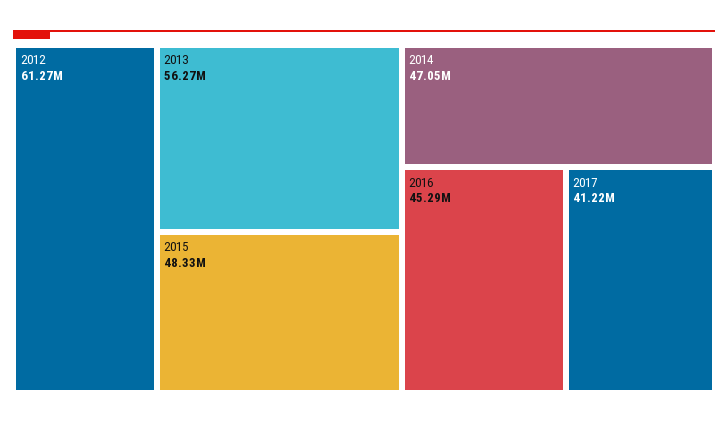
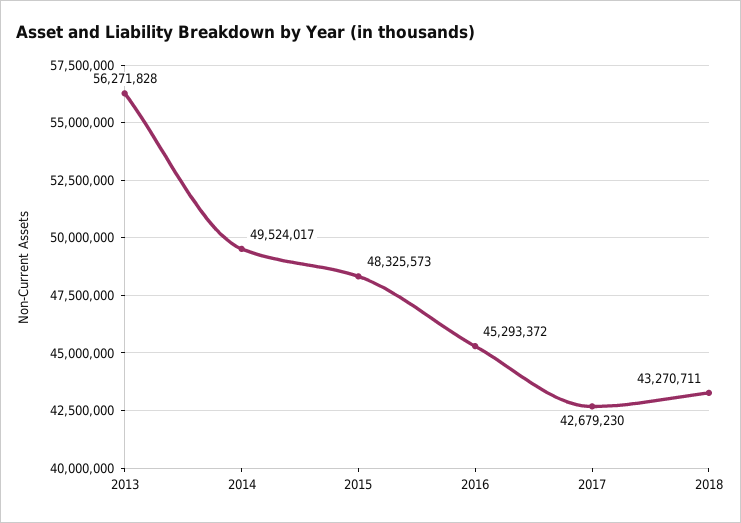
2012: 61270000 -> none
2014: 47050000 -> 49524017
2017: 41220000 -> 42679230
2018: none -> 43270711

